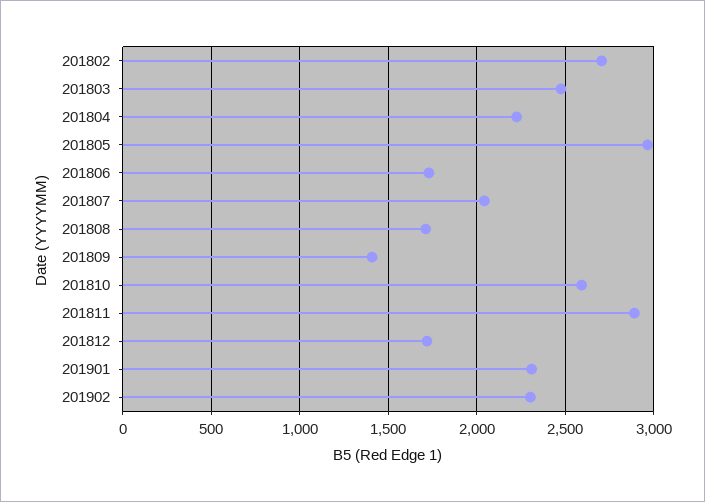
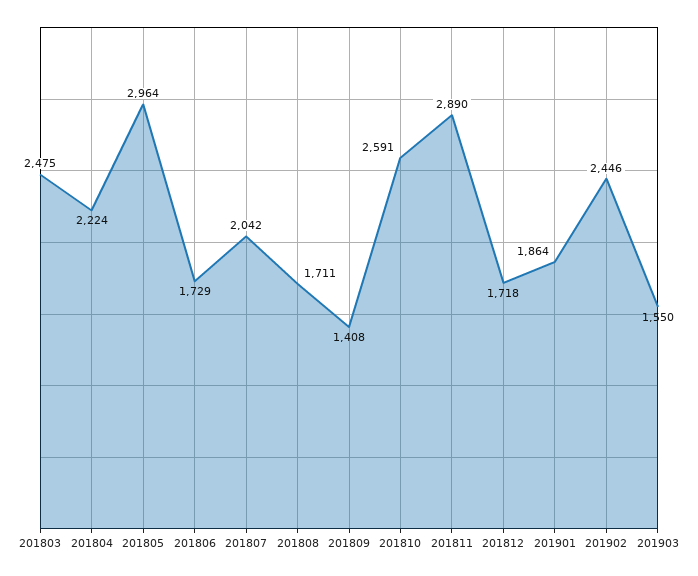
201802: 2700 -> none
201901: 2300 -> 1864
201902: 2300 -> 2446
201903: none -> 1550

